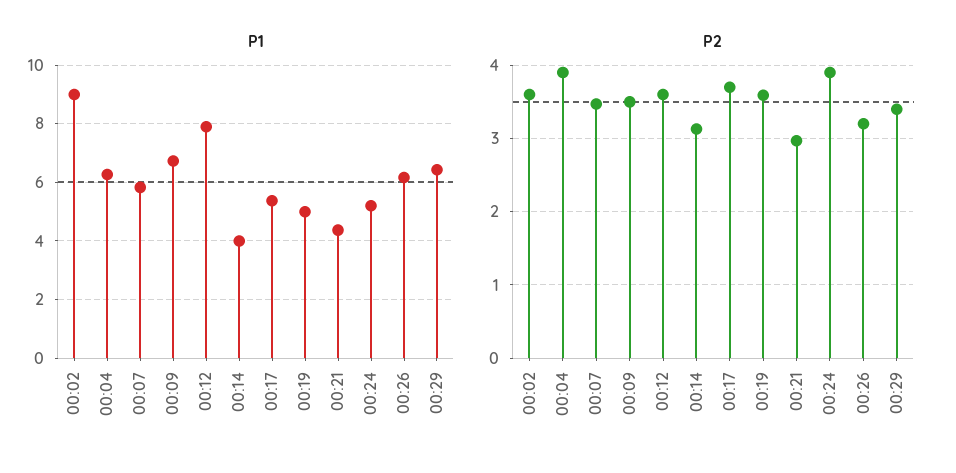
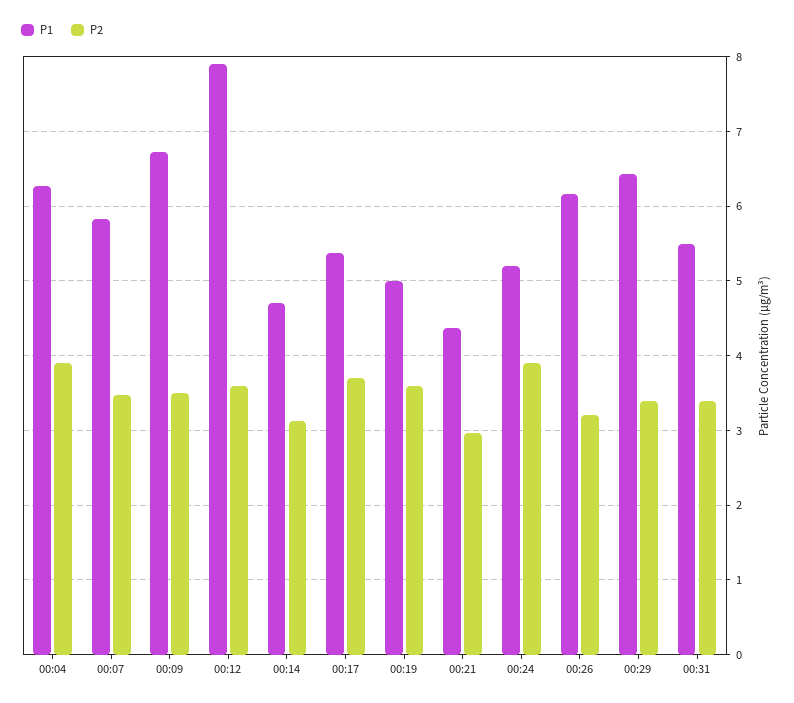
P1, 00:02: 9 -> none
P1, 00:14: 4 -> 4.7
P2, 00:02: 3.6 -> none
P1, 00:31: none -> 5.5
P2, 00:31: none -> 3.4

